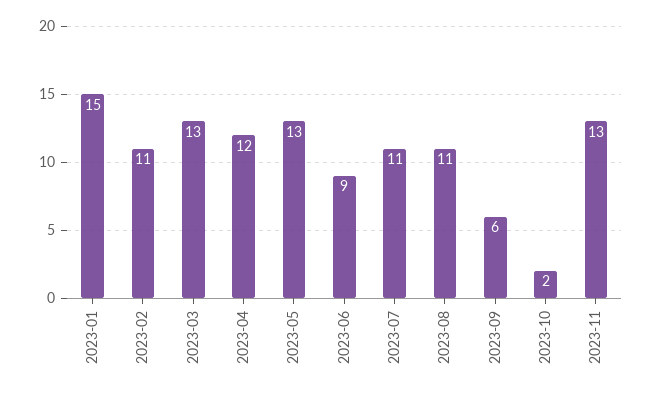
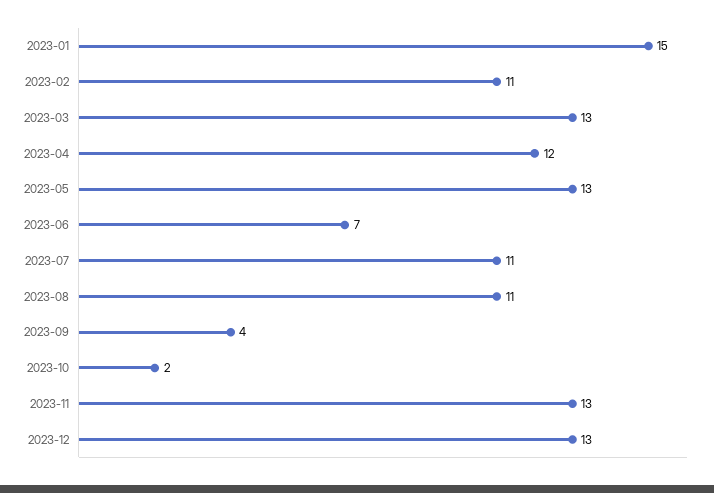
2023-06: 9 -> 7
2023-09: 6 -> 4
2023-12: none -> 13

